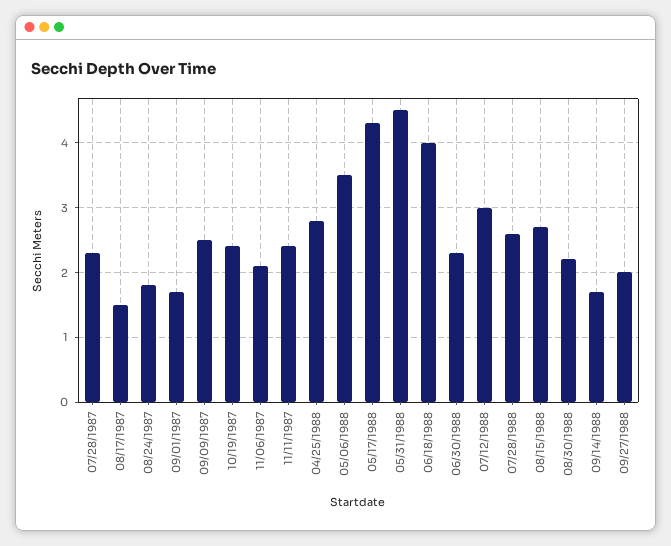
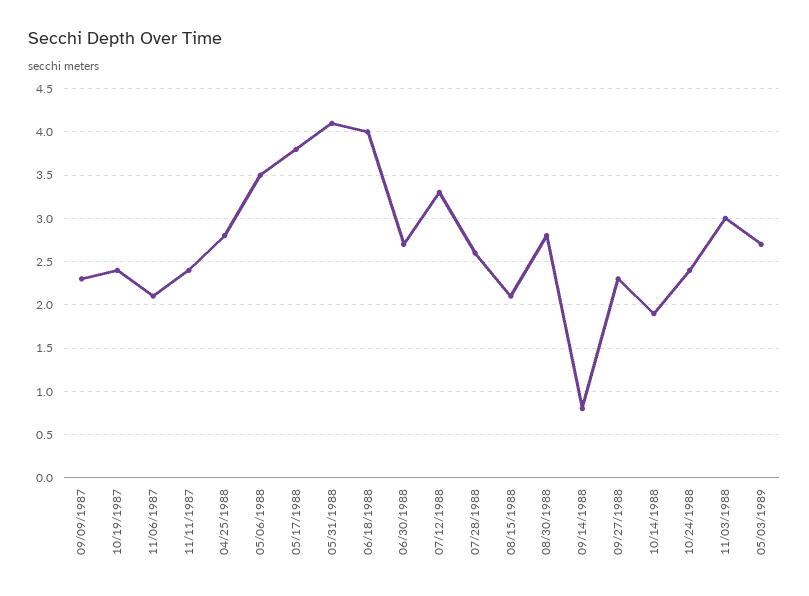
07/28/1987: 2.3 -> none
08/17/1987: 1.5 -> none
08/24/1987: 1.8 -> none
09/01/1987: 1.7 -> none
09/09/1987: 2.5 -> 2.3
05/17/1988: 4.3 -> 3.8
05/31/1988: 4.5 -> 4.1
06/30/1988: 2.3 -> 2.7
07/12/1988: 3 -> 3.3
08/15/1988: 2.7 -> 2.1
08/30/1988: 2.2 -> 2.8
09/14/1988: 1.7 -> 0.8
09/27/1988: 2 -> 2.3
10/14/1988: none -> 1.9
10/24/1988: none -> 2.4
11/03/1988: none -> 3
05/03/1989: none -> 2.7

